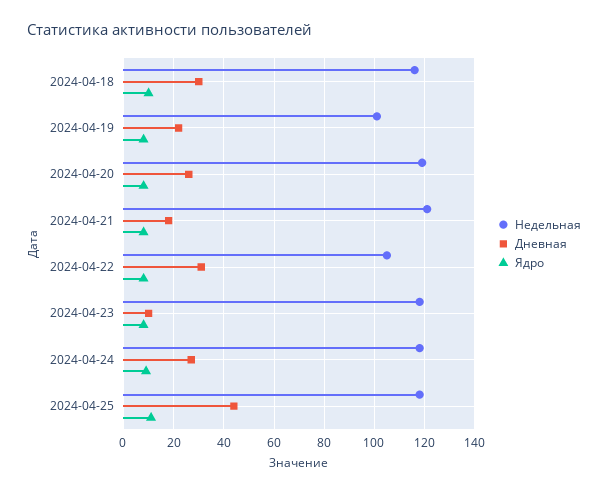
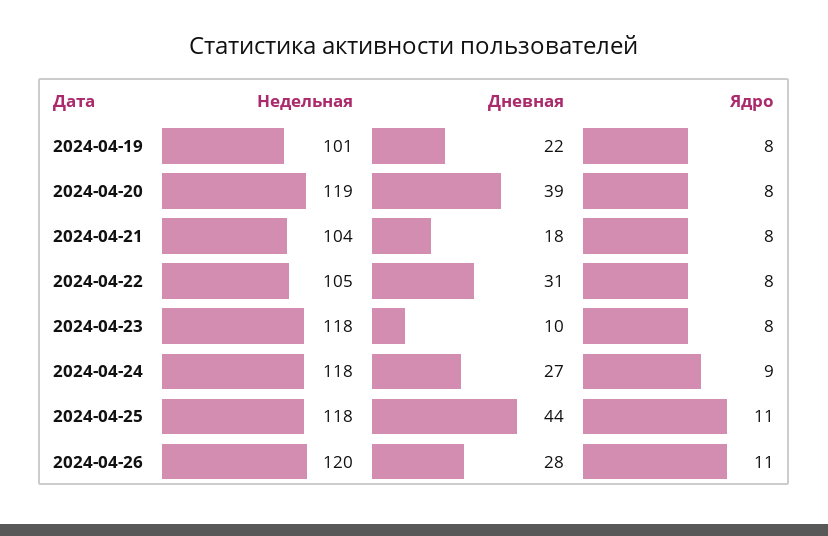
Недельная, 2024-04-18: 115 -> none
Дневная, 2024-04-18: 30 -> none
Ядро, 2024-04-18: 10 -> none
Дневная, 2024-04-20: 25 -> 39
Недельная, 2024-04-21: 120 -> 104
Недельная, 2024-04-26: none -> 120
Дневная, 2024-04-26: none -> 28
Ядро, 2024-04-26: none -> 11

